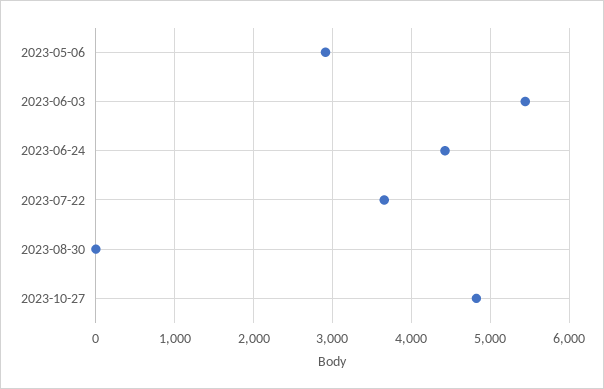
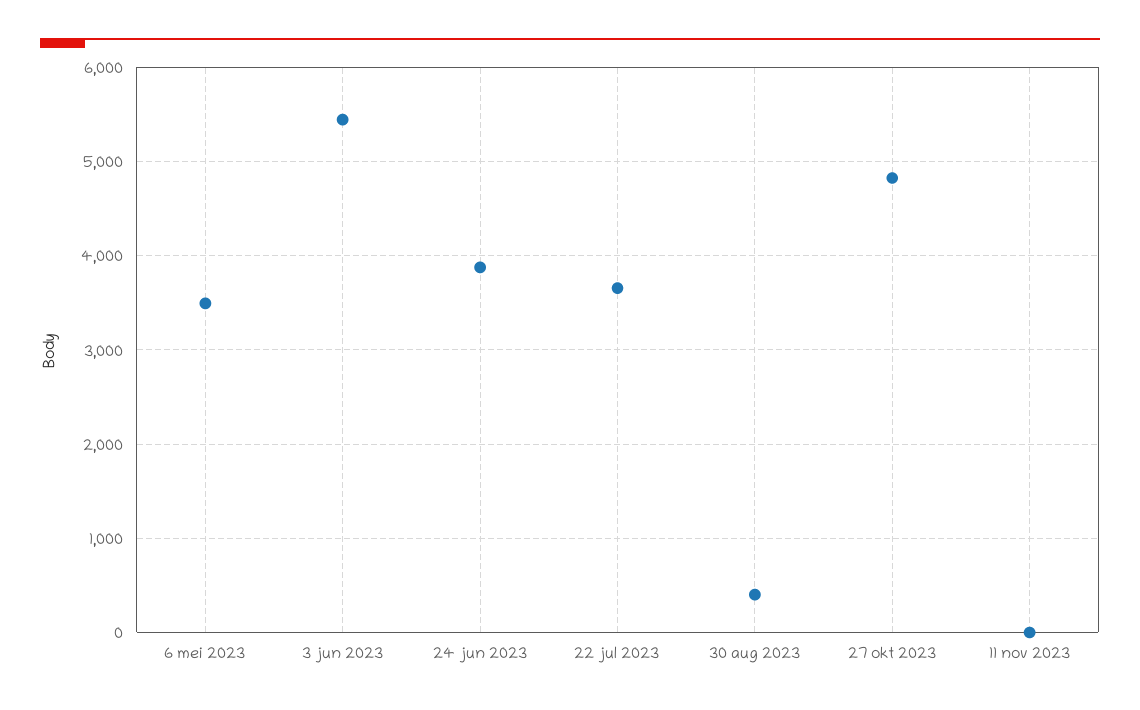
2023-05-06: 2900 -> 3500
2023-06-24: 4400 -> 3900
2023-08-30: 0 -> 400
11 nov 2023: none -> 0

